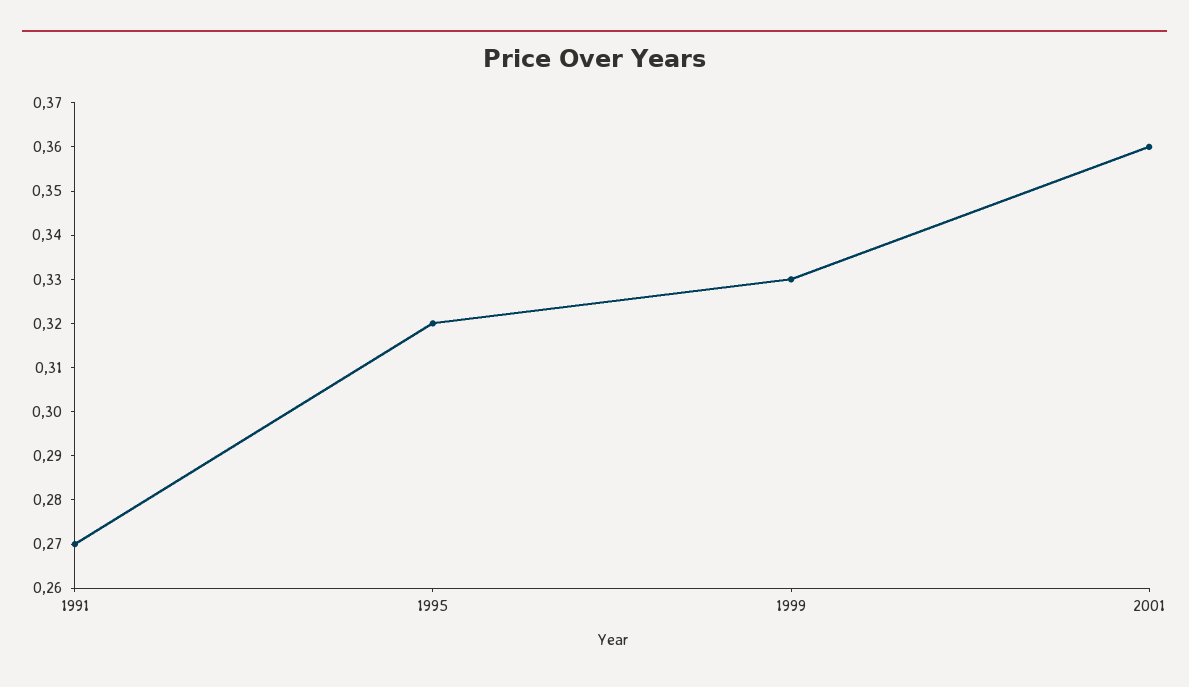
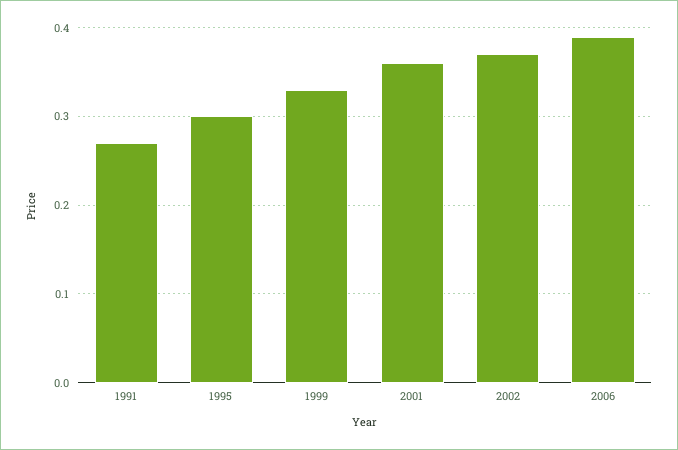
1995: 0.32 -> 0.3
2002: none -> 0.37
2006: none -> 0.39

